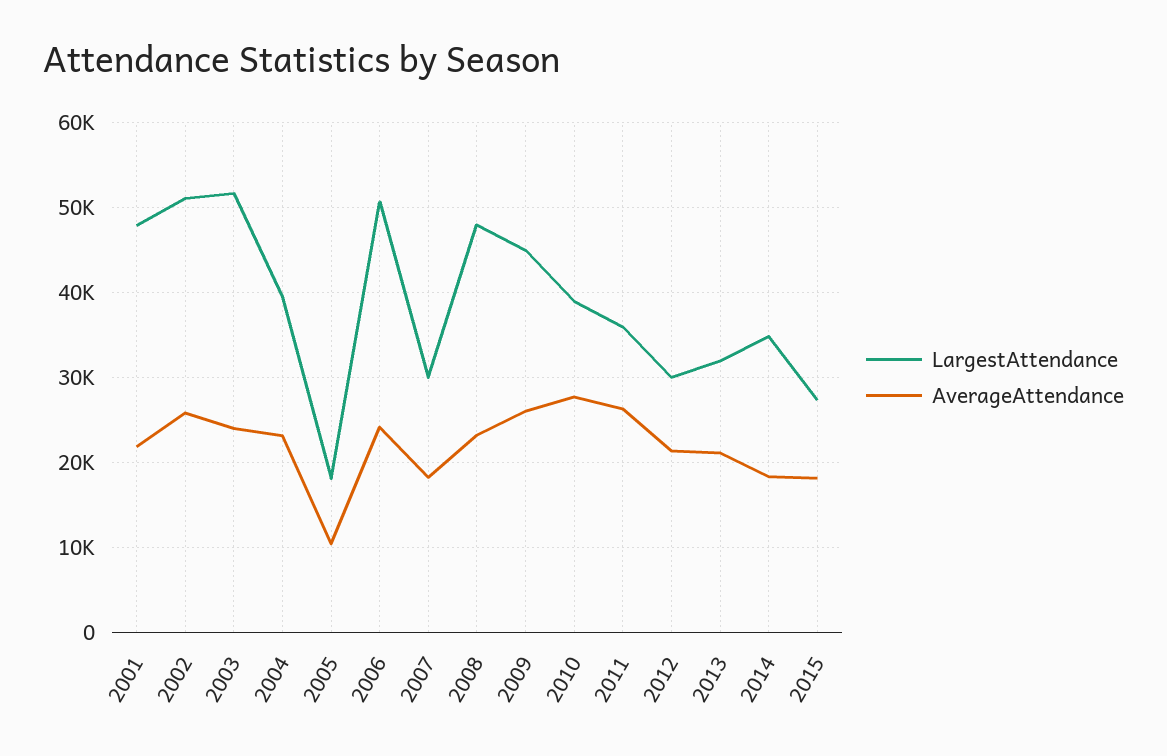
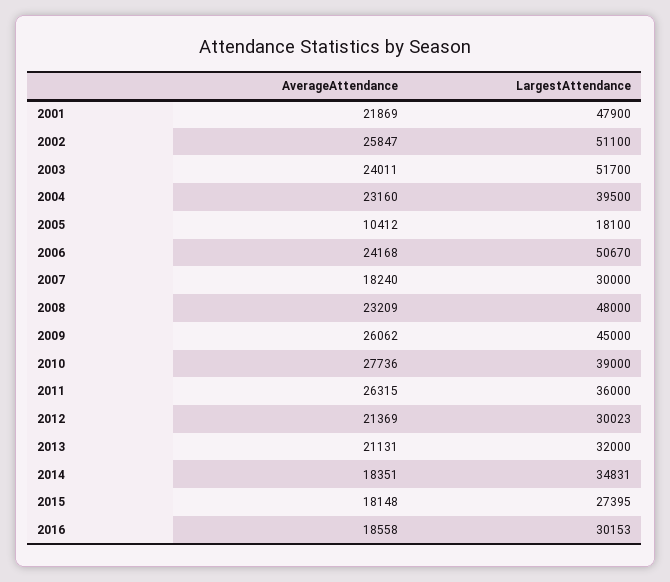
AverageAttendance, 2016: none -> 18558
LargestAttendance, 2016: none -> 30153

